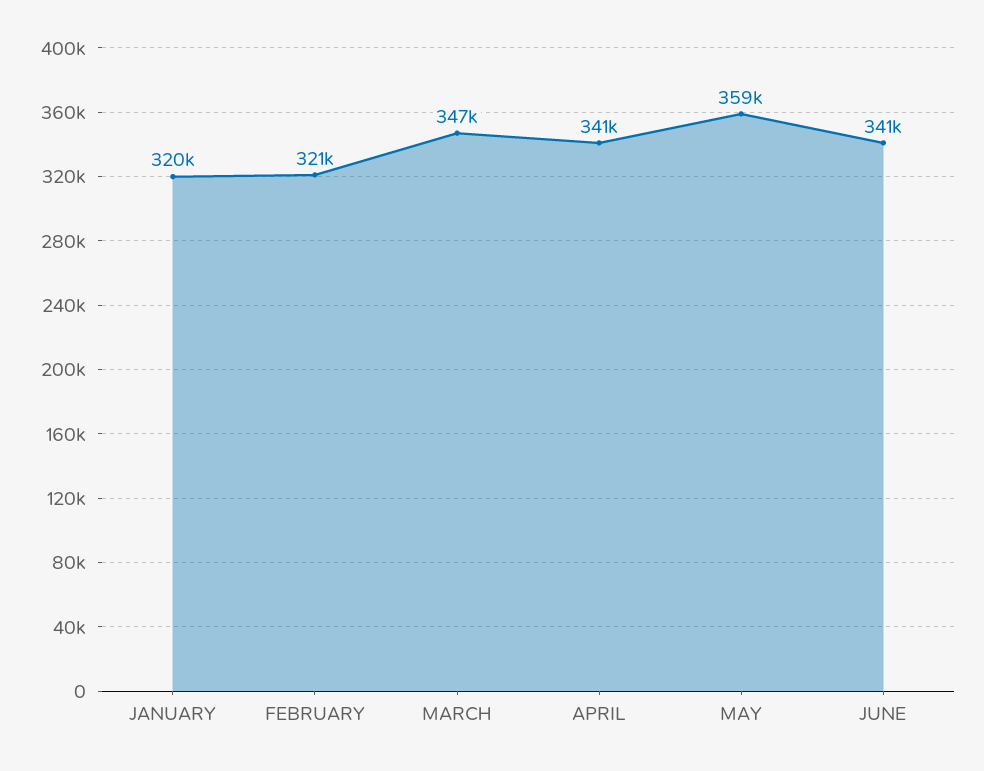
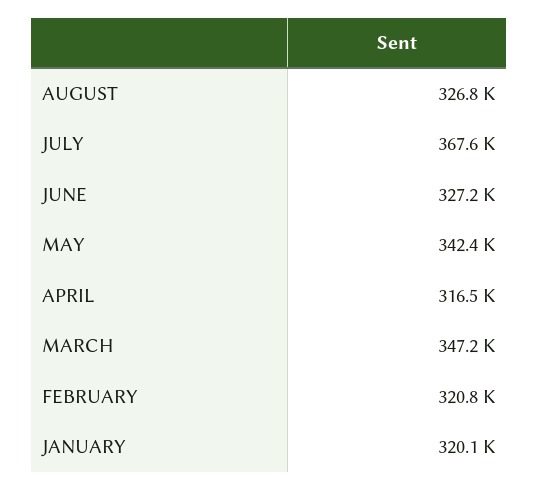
APRIL: 341000 -> 316500
MAY: 359000 -> 342400
JUNE: 341000 -> 327200
AUGUST: none -> 326800
JULY: none -> 367600

